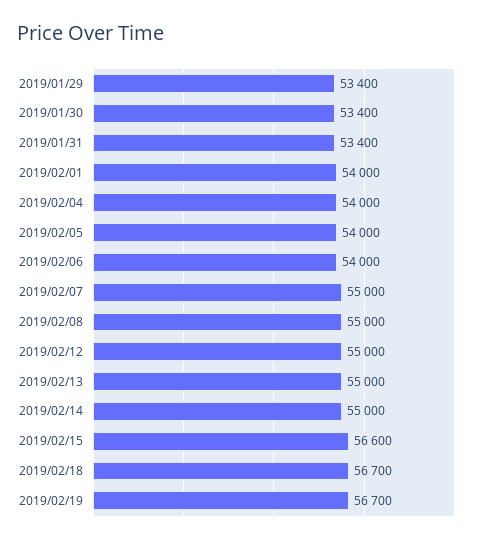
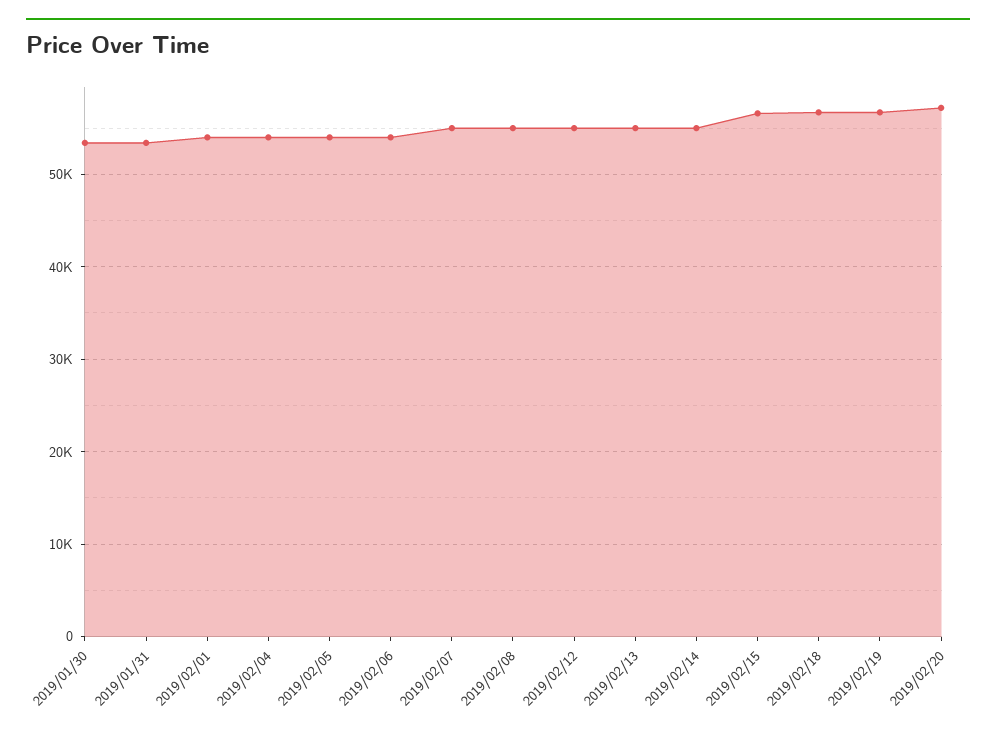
2019/01/29: 53400 -> none
2019/02/20: none -> 57000

